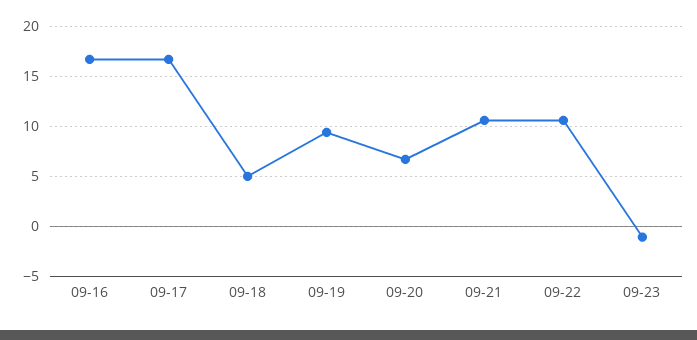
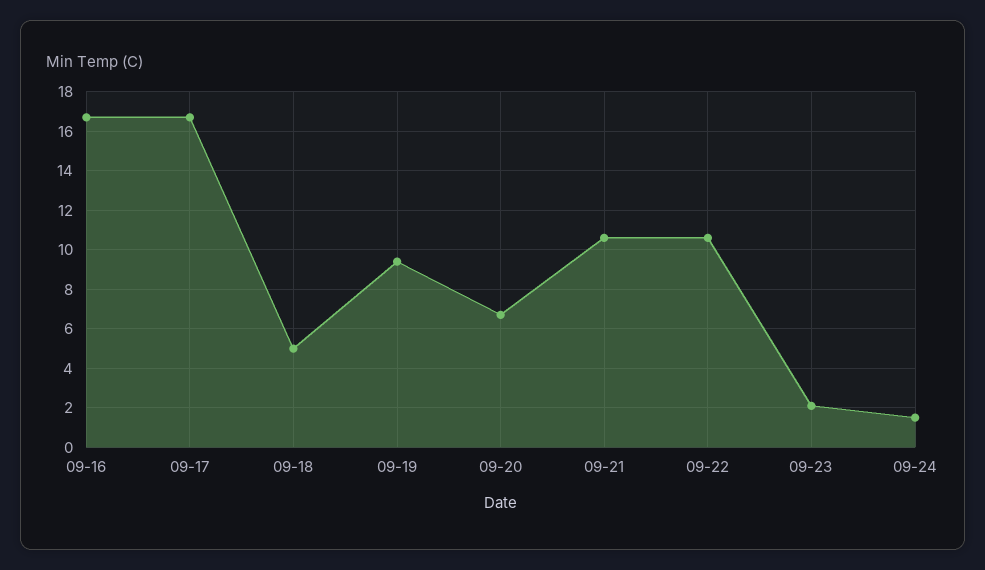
09-23: -1 -> 2
09-24: none -> 1.5

